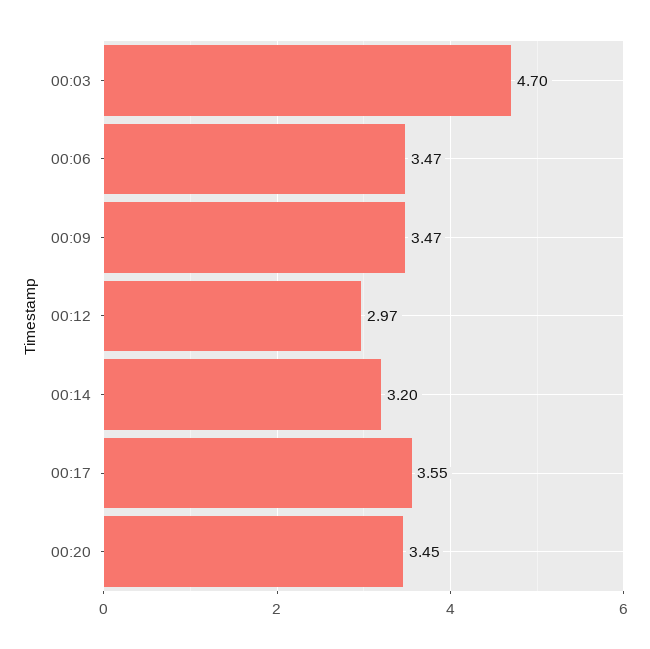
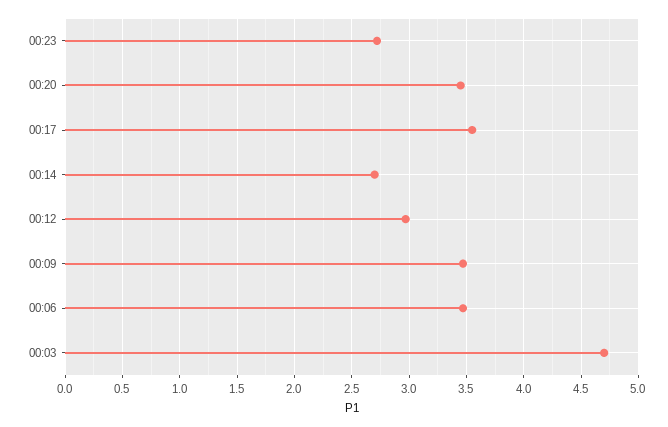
00:14: 3.2 -> 2.7
00:23: none -> 2.7

